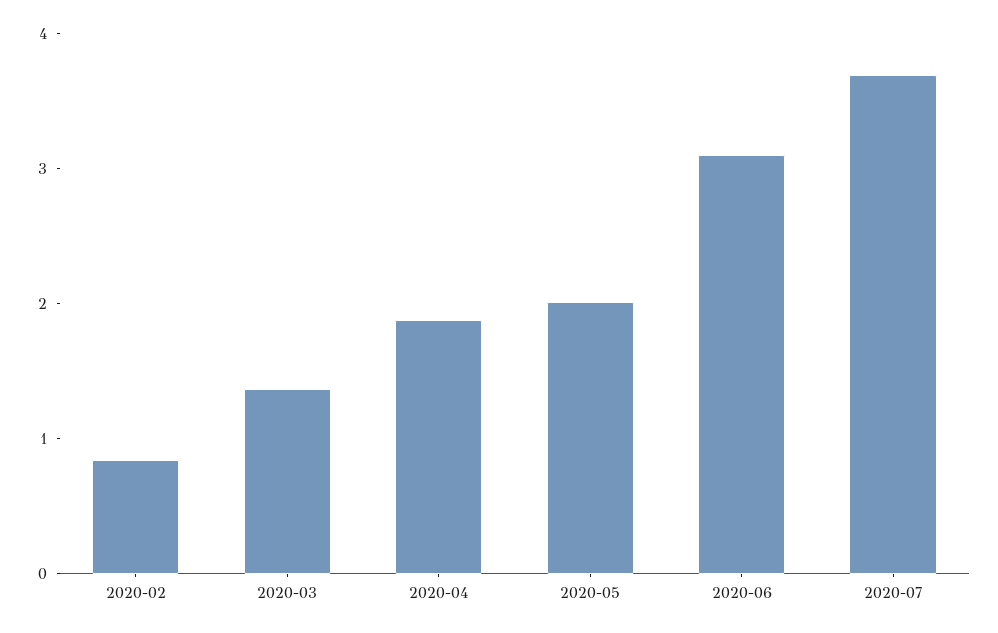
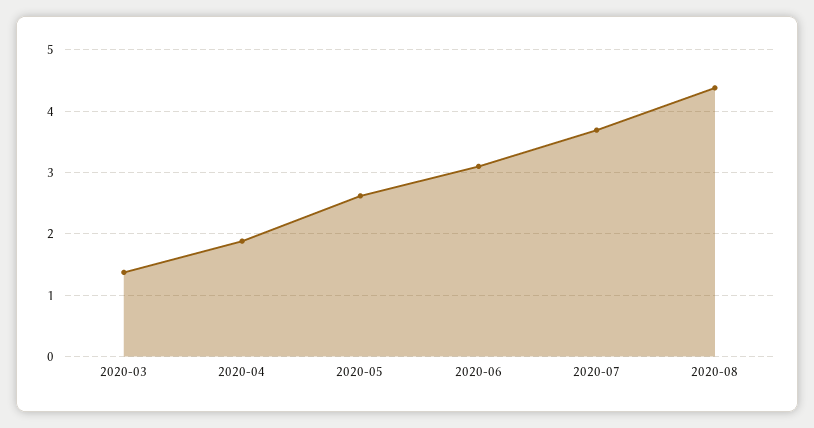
2020-02: 0.8 -> none
2020-05: 2 -> 2.6
2020-08: none -> 4.4

